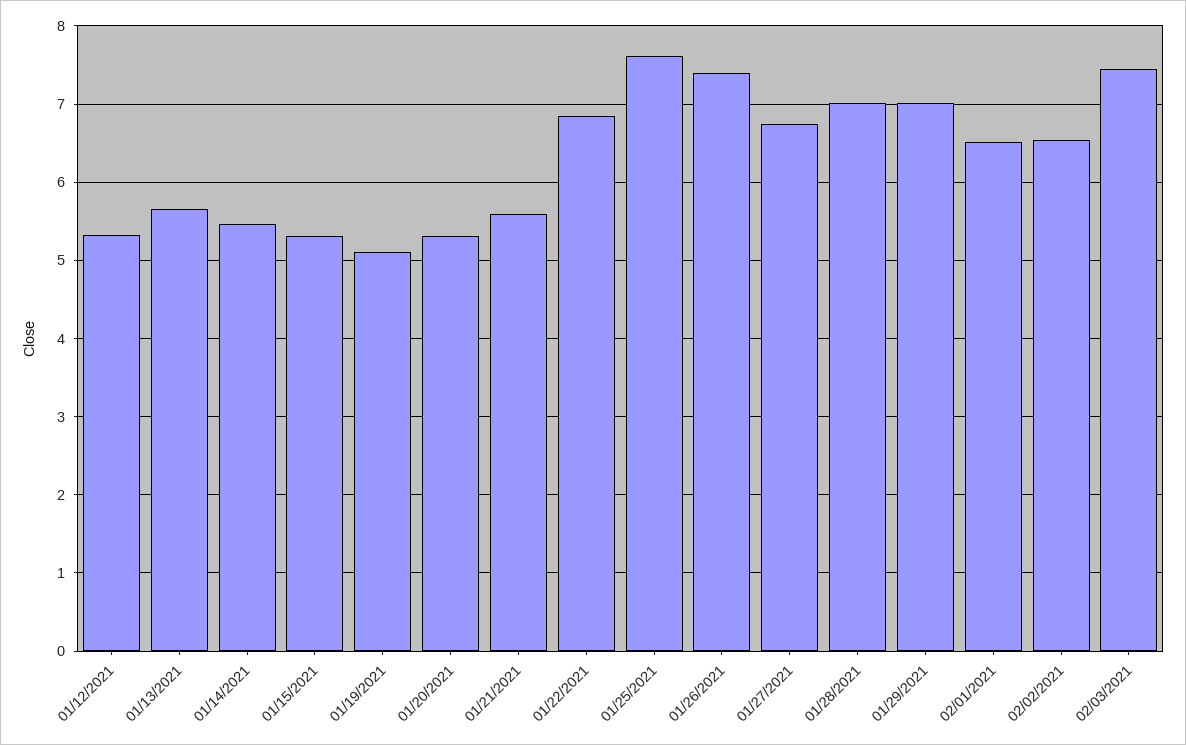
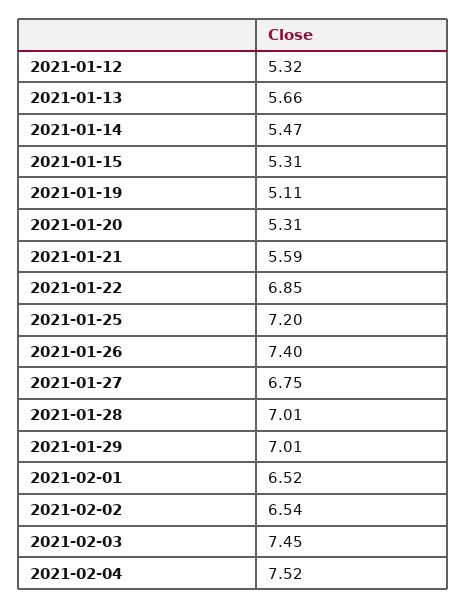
01/25/2021: 7.6 -> 7.2
2021-02-04: none -> 7.52

